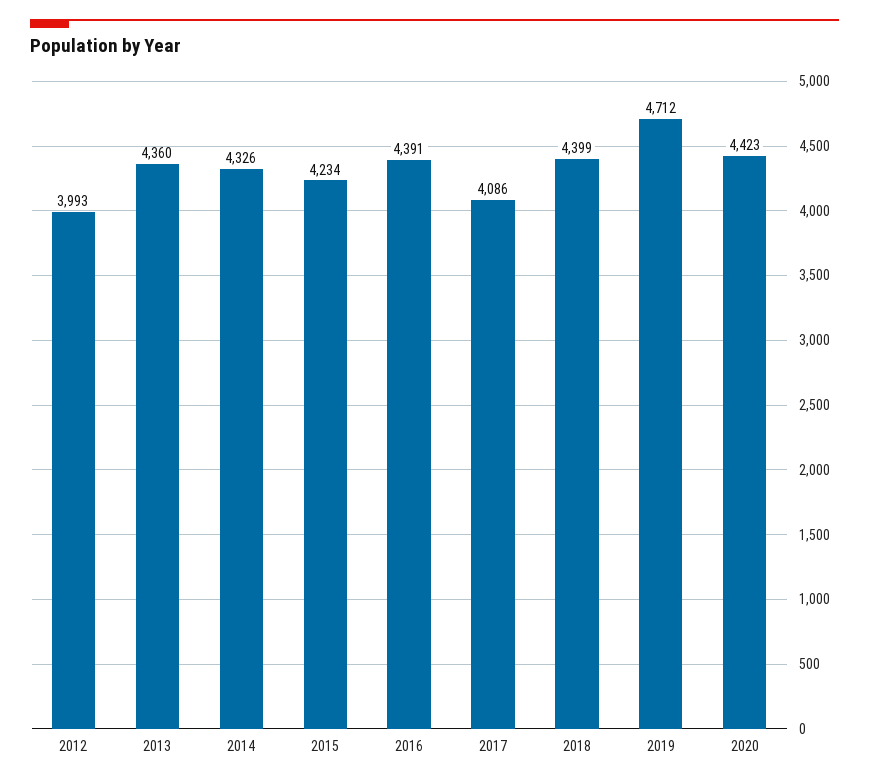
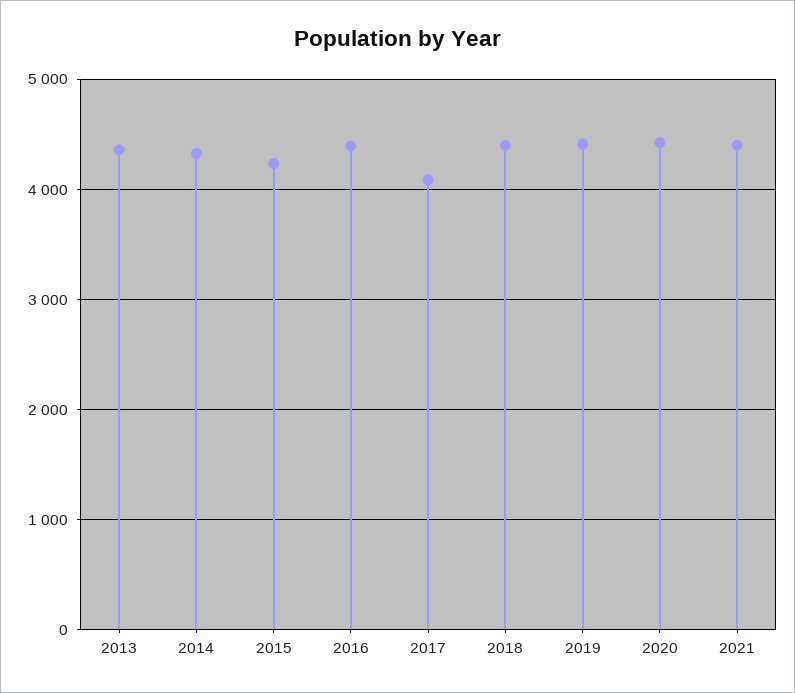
2012: 3993 -> none
2019: 4712 -> 4400
2021: none -> 4400

